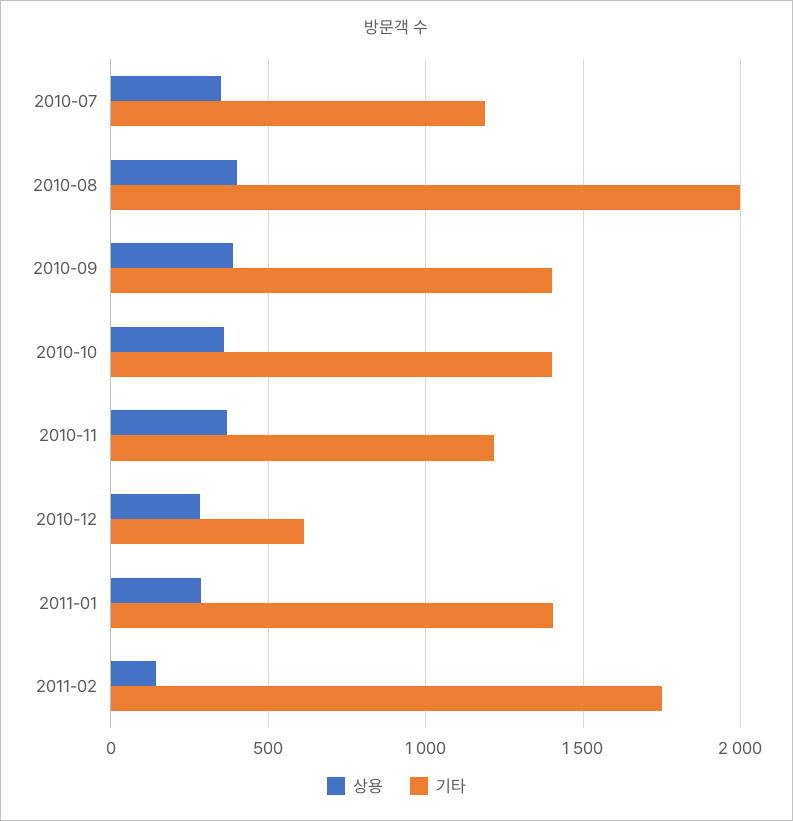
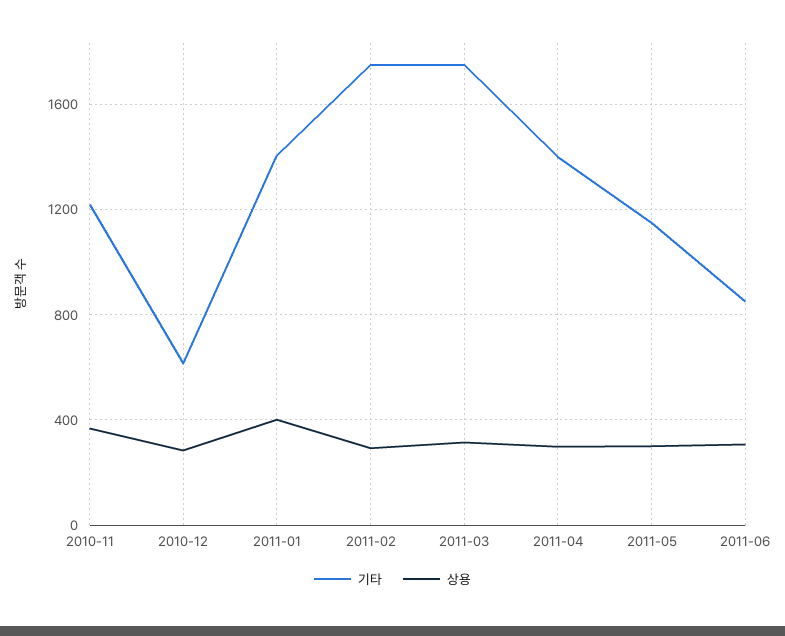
상용, 2010-07: 350 -> none
기타, 2010-07: 1200 -> none
상용, 2010-08: 400 -> none
기타, 2010-08: 2000 -> none
상용, 2010-09: 400 -> none
기타, 2010-09: 1400 -> none
상용, 2010-10: 350 -> none
기타, 2010-10: 1400 -> none
상용, 2011-01: 300 -> 400
상용, 2011-02: 150 -> 300
기타, 2011-03: none -> 1750
상용, 2011-03: none -> 300
기타, 2011-04: none -> 1400
상용, 2011-04: none -> 300
기타, 2011-05: none -> 1150
상용, 2011-05: none -> 300
기타, 2011-06: none -> 850
상용, 2011-06: none -> 300

